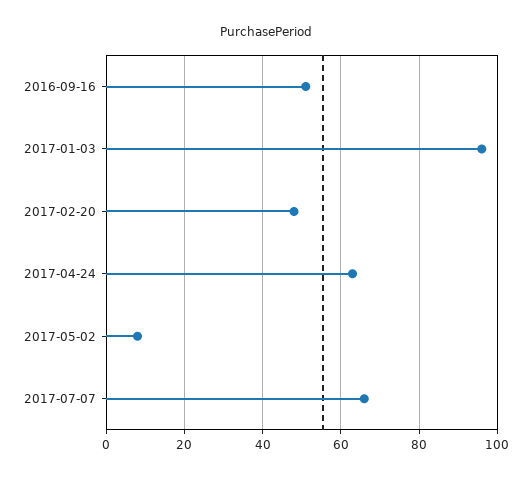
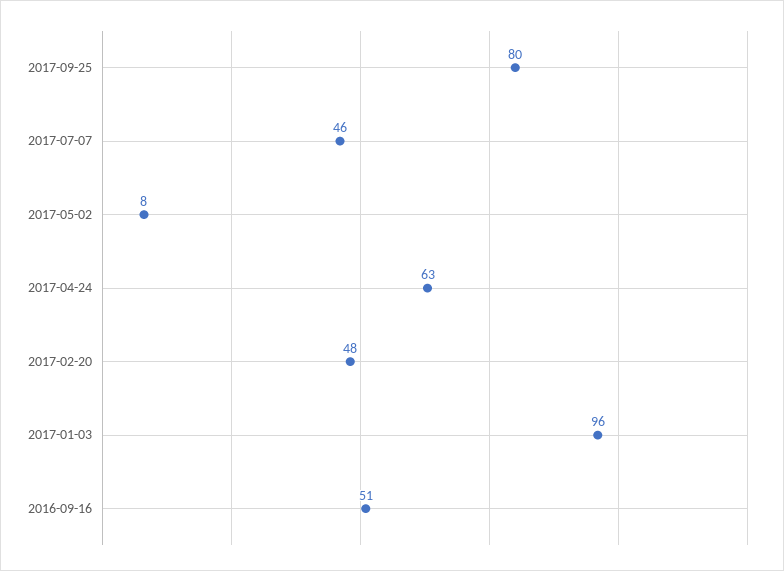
2017-07-07: 65 -> 46
2017-09-25: none -> 80

